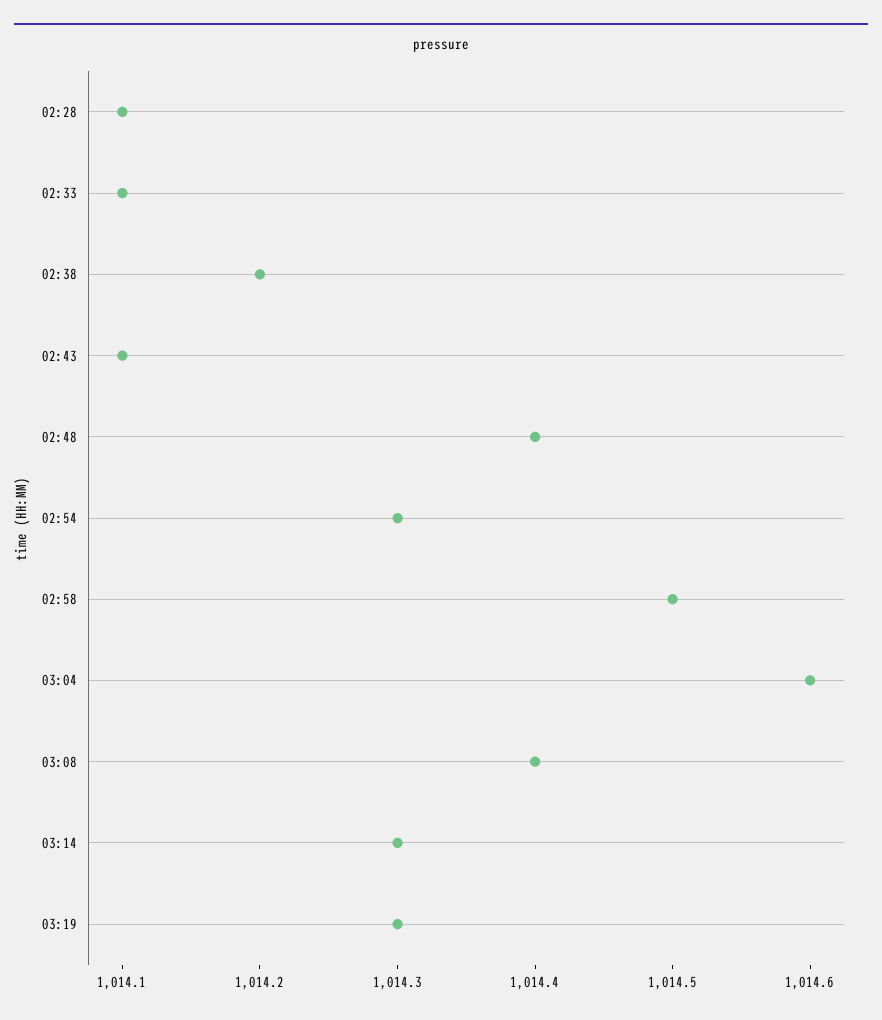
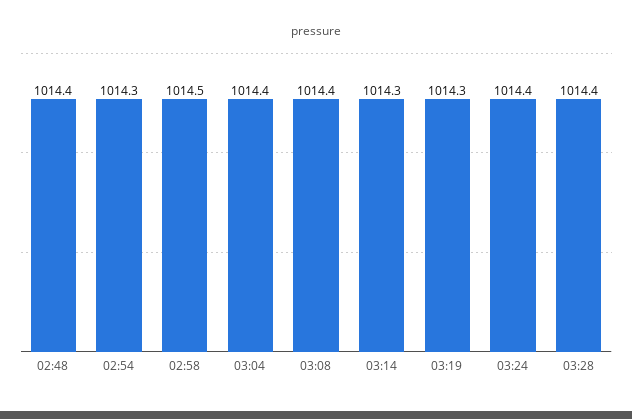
02:28: 1014.1 -> none
02:33: 1014.1 -> none
02:38: 1014.2 -> none
02:43: 1014.1 -> none
03:04: 1014.6 -> 1014.4
03:24: none -> 1014.4
03:28: none -> 1014.4

